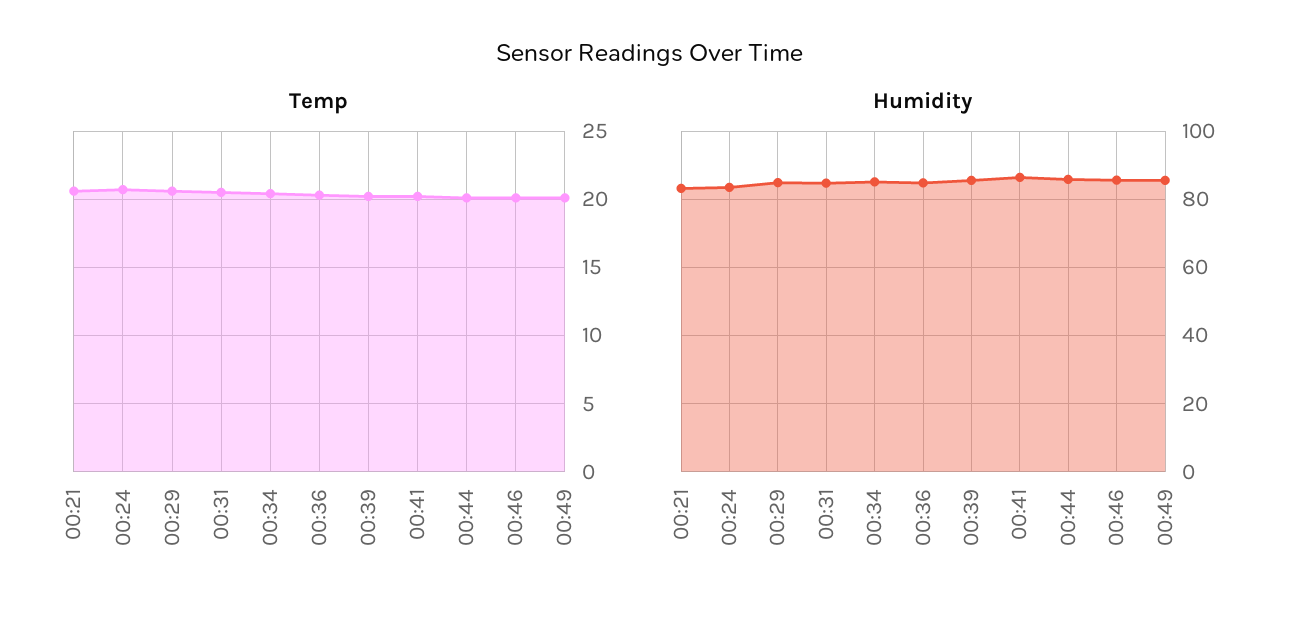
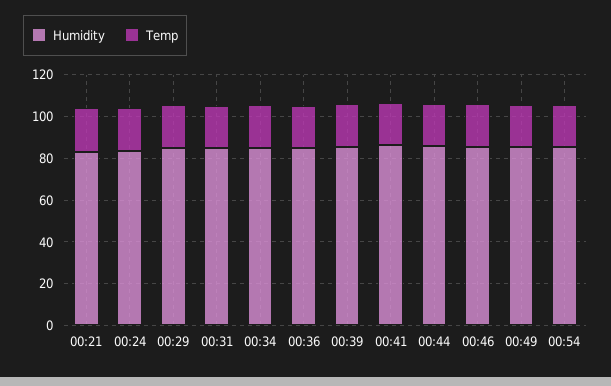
Humidity, 00:54: none -> 85
Temp, 00:54: none -> 20

